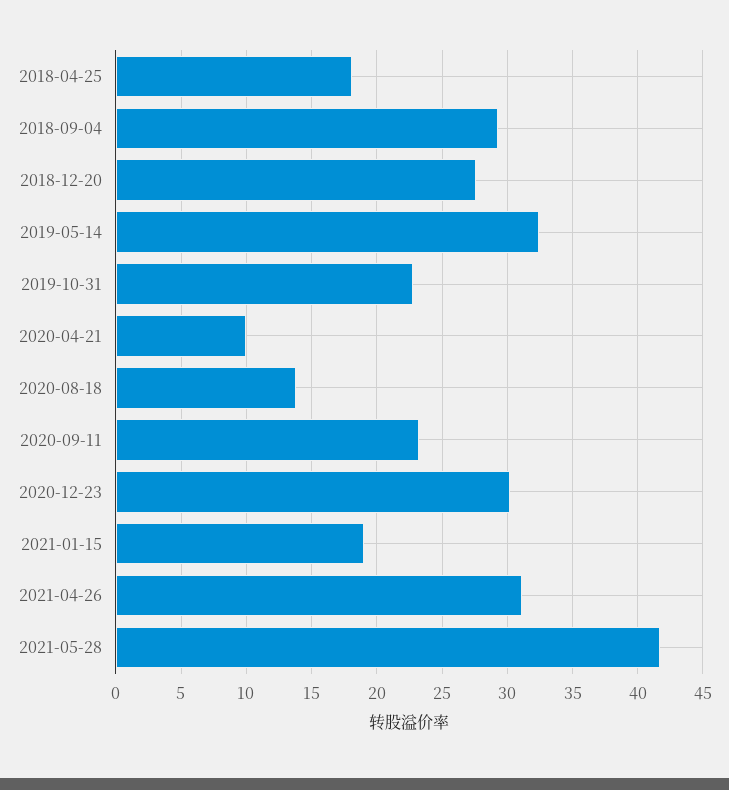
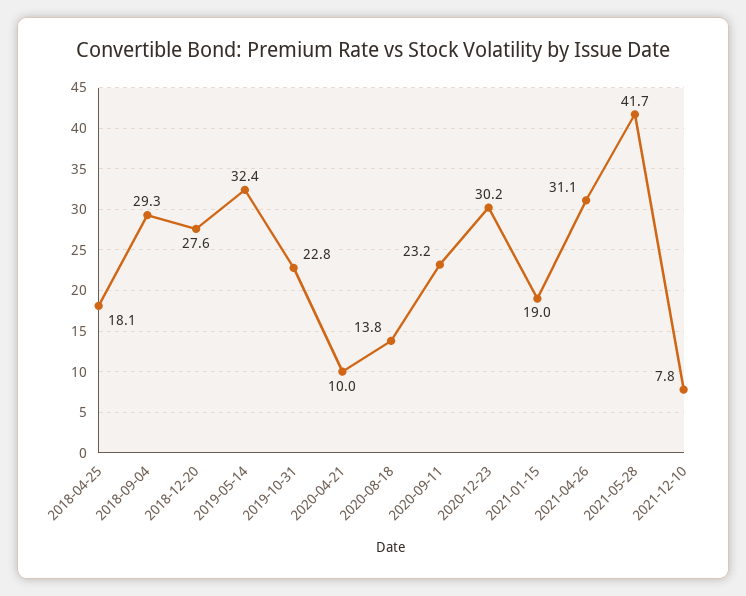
2021-12-10: none -> 7.8

